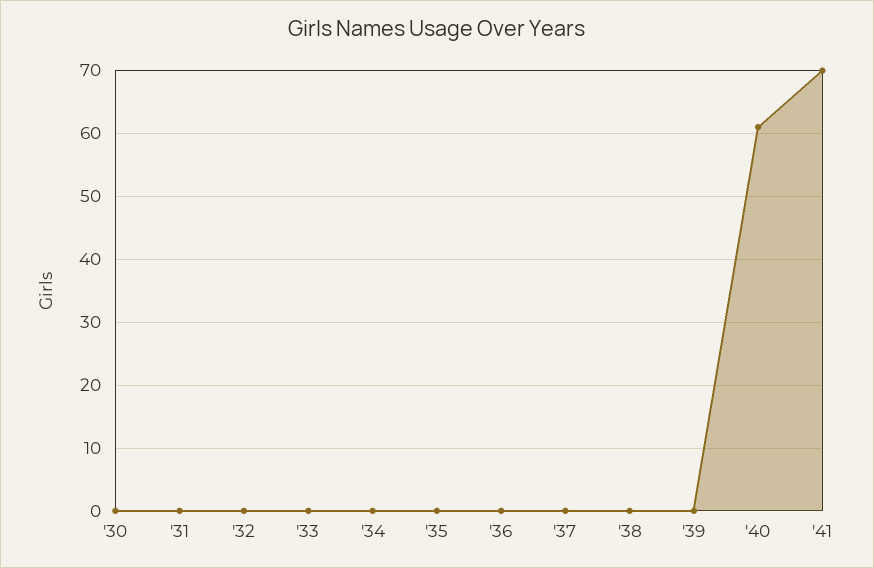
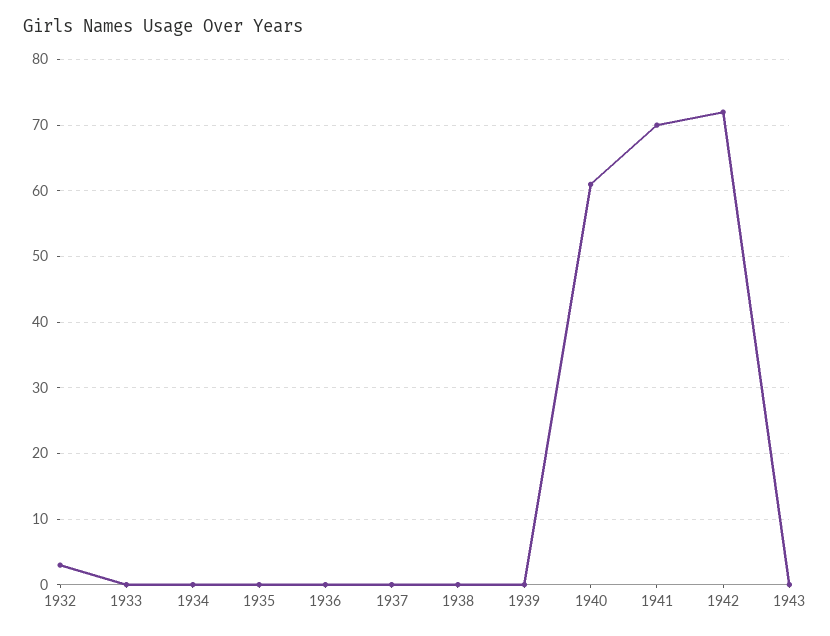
'30: 0 -> none
'31: 0 -> none
'32: 0 -> 3
1942: none -> 72
1943: none -> 0

